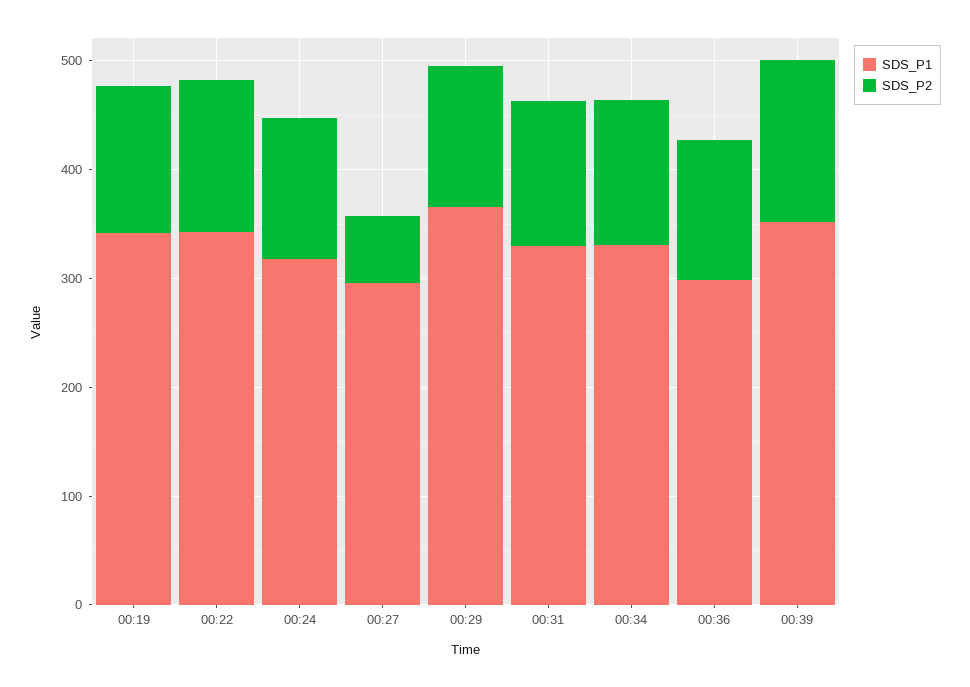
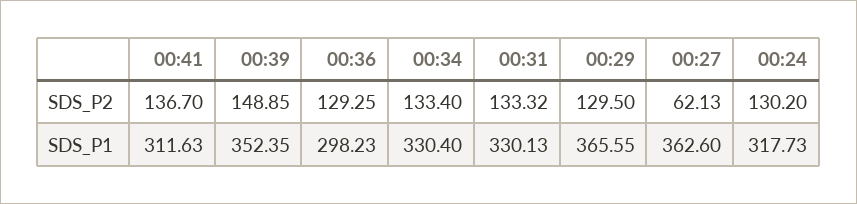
SDS_P1, 00:19: 340 -> none
SDS_P2, 00:19: 140 -> none
SDS_P1, 00:22: 340 -> none
SDS_P2, 00:22: 140 -> none
SDS_P1, 00:27: 300 -> 362.6
SDS_P2, 00:41: none -> 136.7
SDS_P1, 00:41: none -> 311.63

